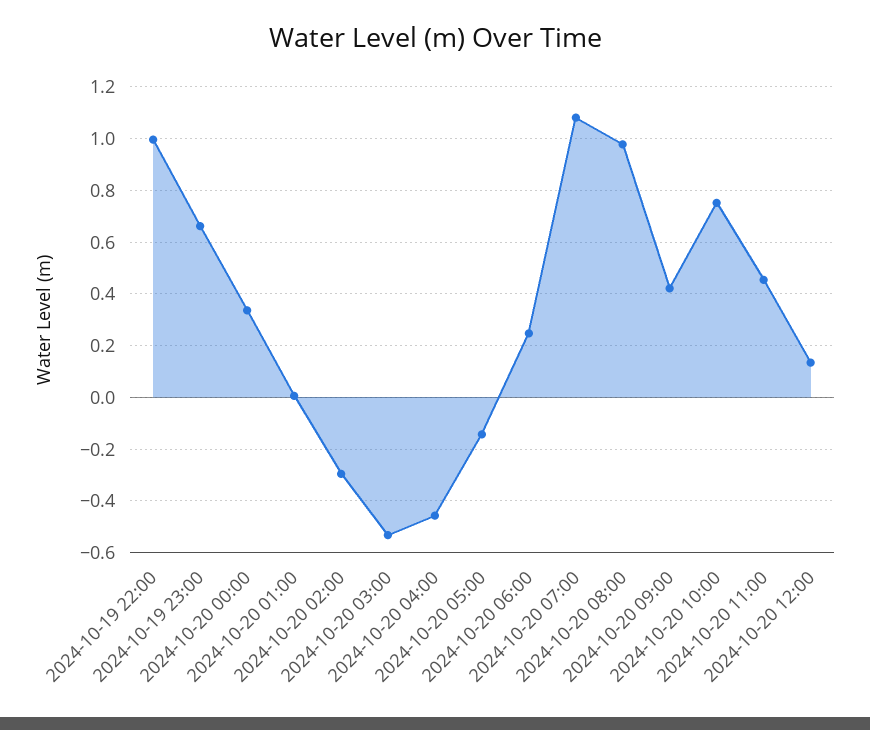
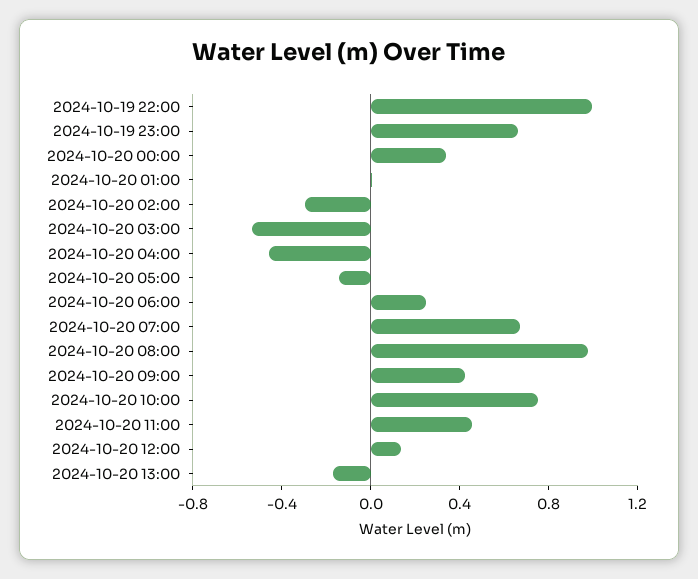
2024-10-20 07:00: 1.075 -> 0.7
2024-10-20 13:00: none -> -0.2

